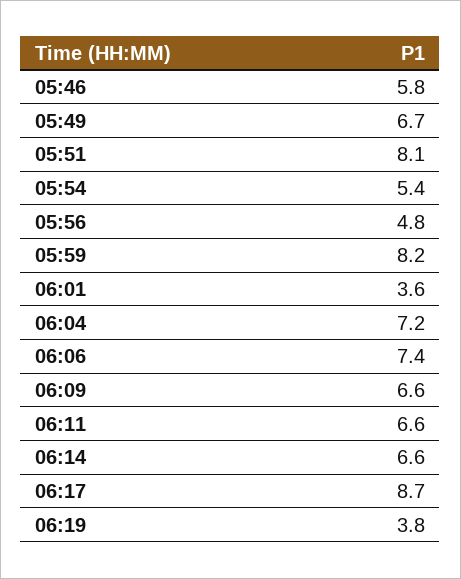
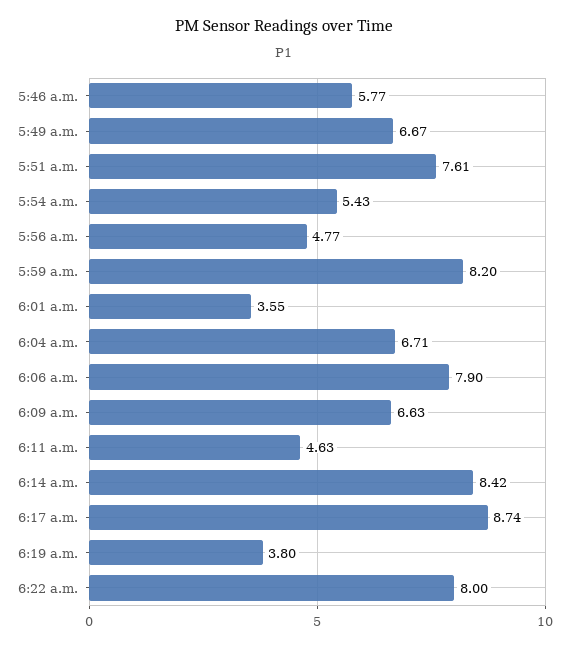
05:51: 8.1 -> 7.61
06:04: 7.2 -> 6.71
06:06: 7.4 -> 7.9
06:11: 6.6 -> 4.63
06:14: 6.6 -> 8.42
6:22 a.m.: none -> 8

